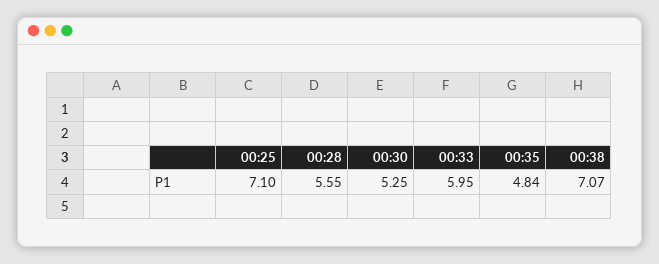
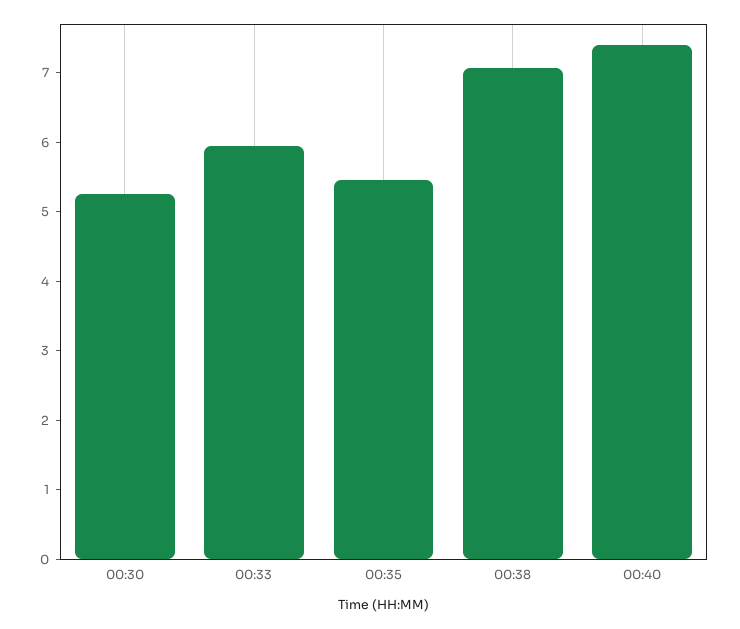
00:25: 7.1 -> none
00:28: 5.55 -> none
00:35: 4.84 -> 5.4
00:40: none -> 7.4

